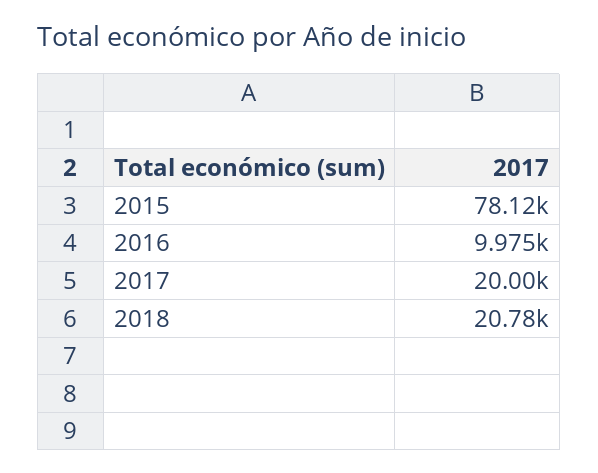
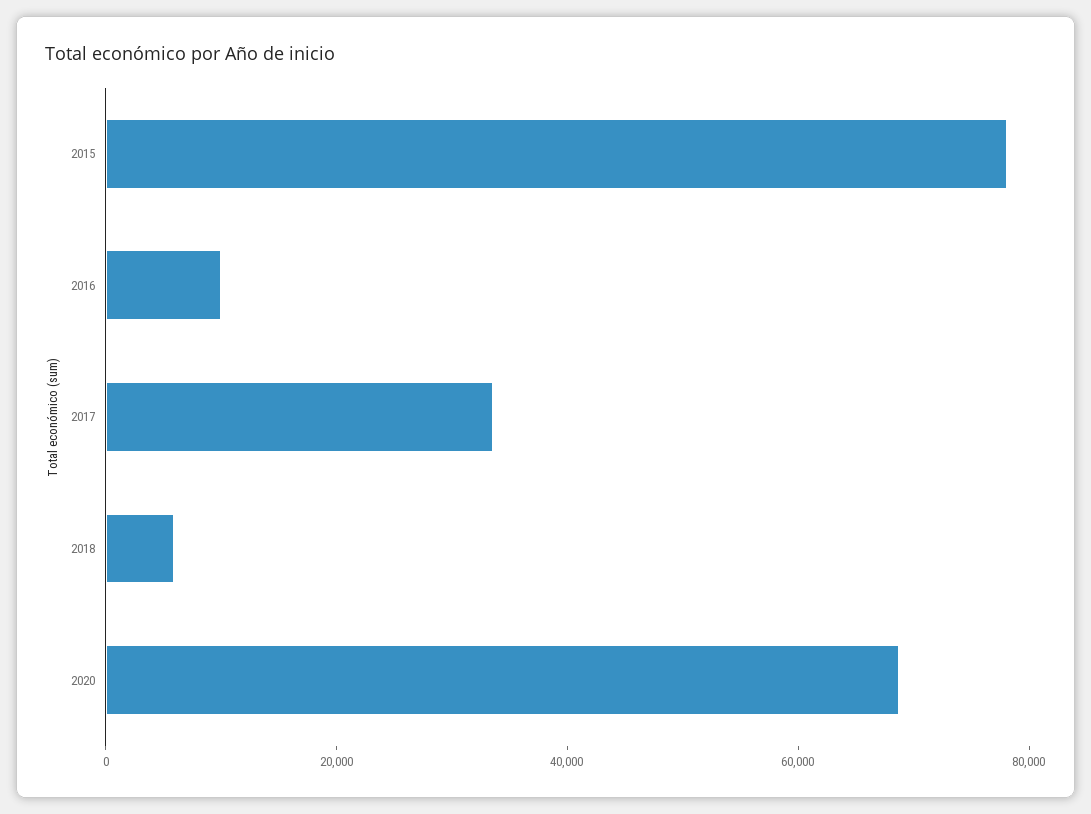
2017: 20000 -> 35000
2018: 20780 -> 5000
2020: none -> 70000

